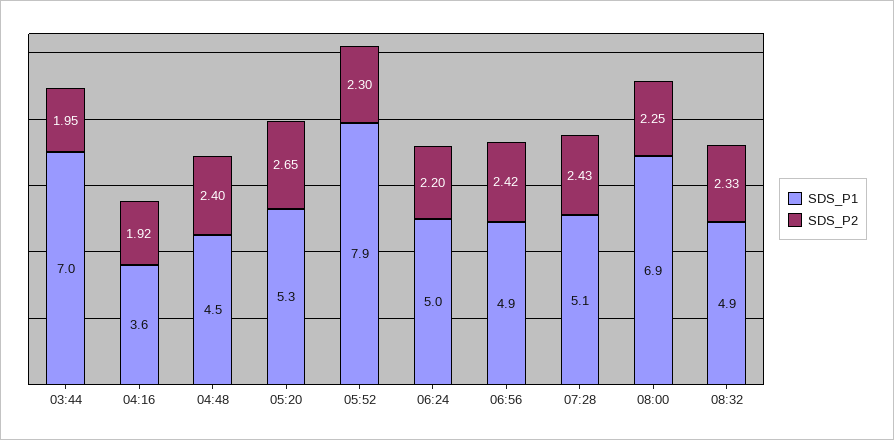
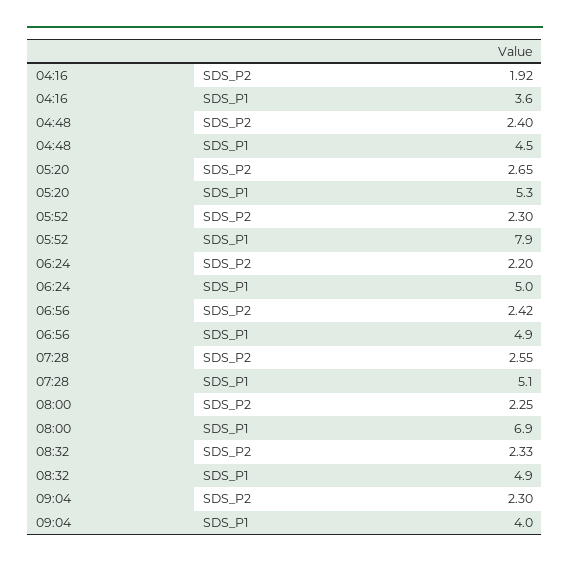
SDS_P1, 03:44: 7 -> none
SDS_P2, 03:44: 1.95 -> none
SDS_P2, 07:28: 2.43 -> 2.55
SDS_P2, 09:04: none -> 2.3
SDS_P1, 09:04: none -> 4

